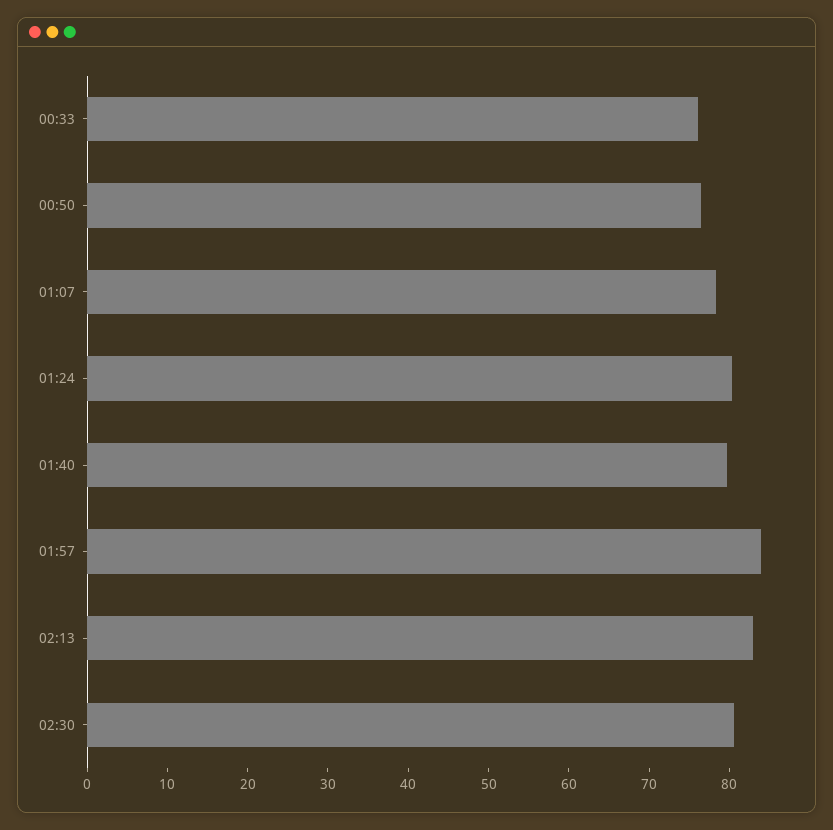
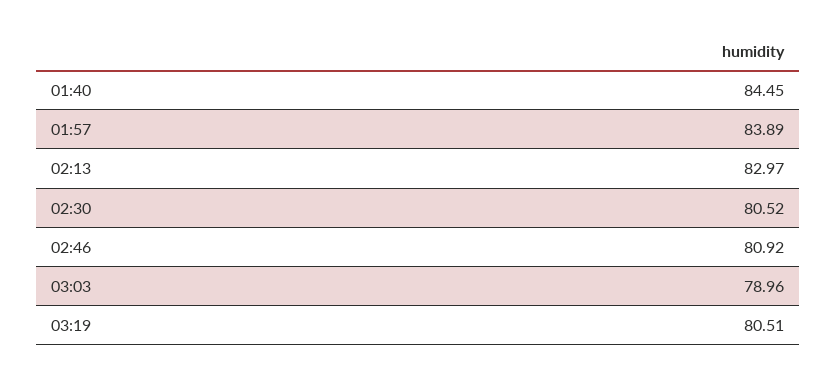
00:33: 76 -> none
00:50: 76 -> none
01:07: 78 -> none
01:24: 80 -> none
01:40: 80 -> 84.45
02:46: none -> 80.92
03:03: none -> 78.96
03:19: none -> 80.51

